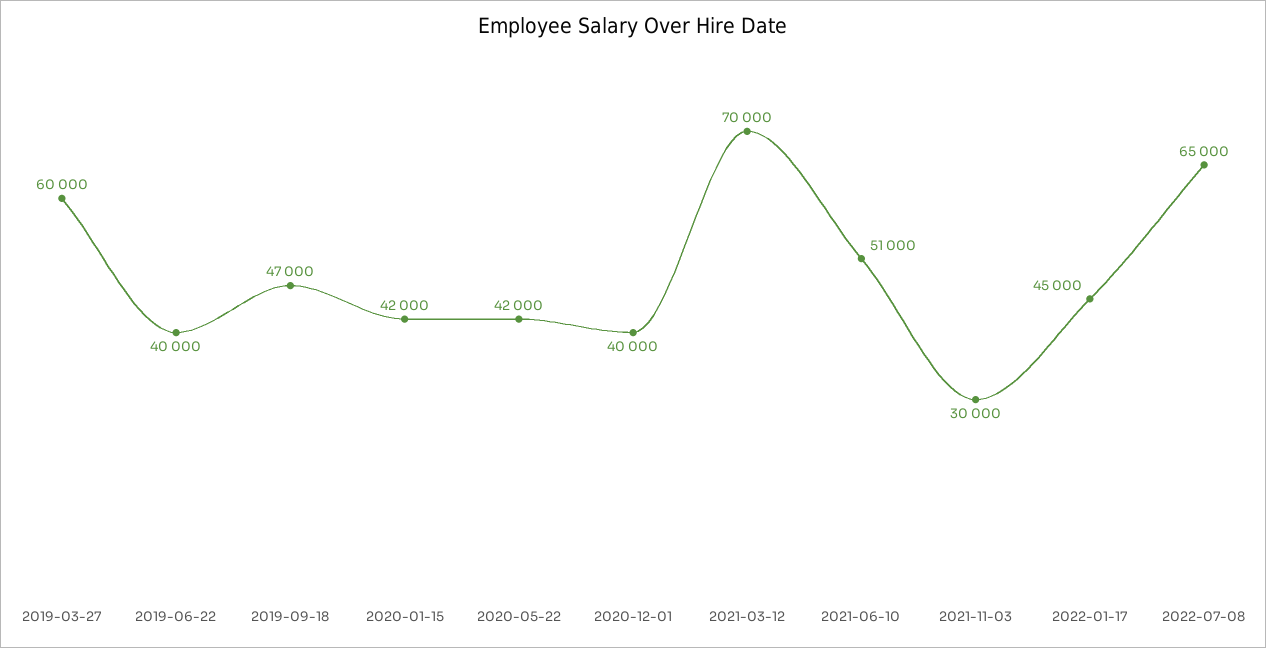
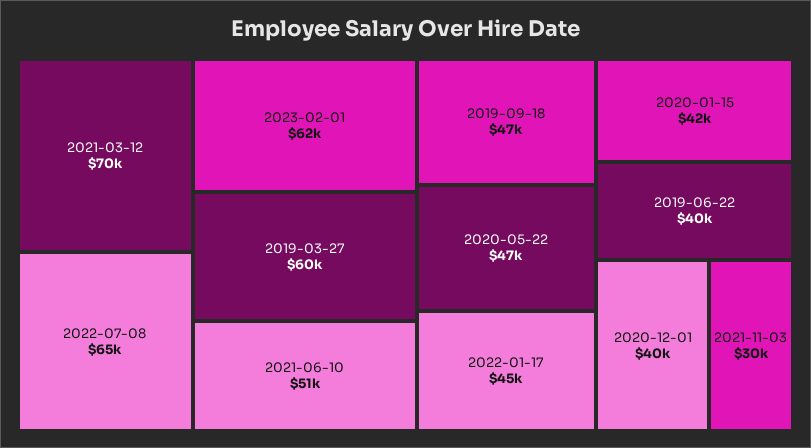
2020-05-22: 42000 -> 47000
2023-02-01: none -> 62000

